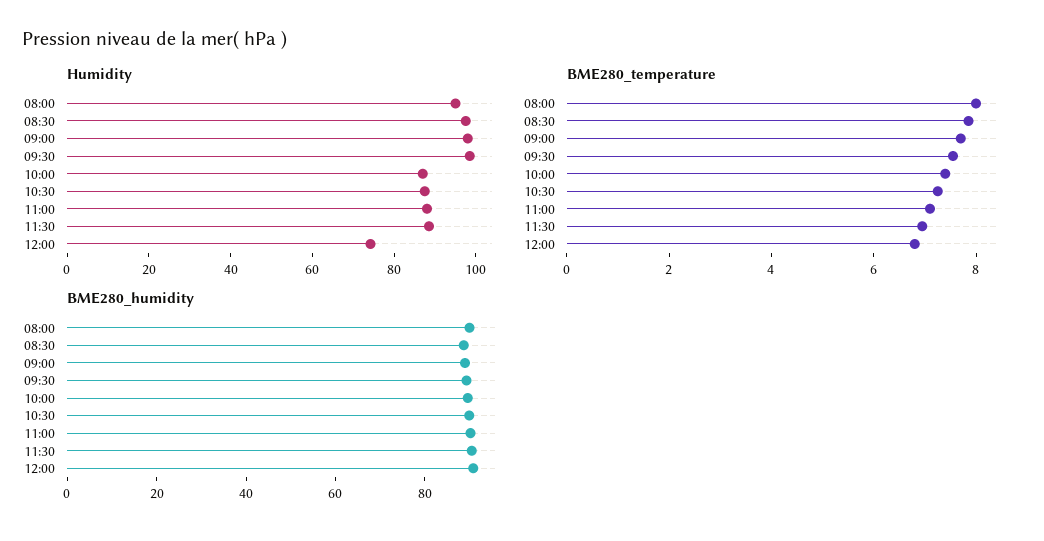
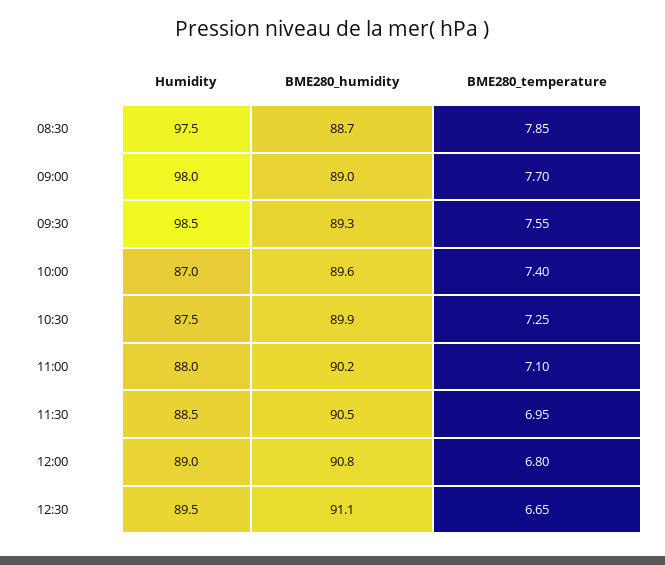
Humidity, 08:00: 95 -> none
Humidity, 12:00: 75 -> 89
BME280_temperature, 08:00: 8 -> none
BME280_humidity, 08:00: 90 -> none
Humidity, 12:30: none -> 89.5
BME280_humidity, 12:30: none -> 91.1
BME280_temperature, 12:30: none -> 6.65

